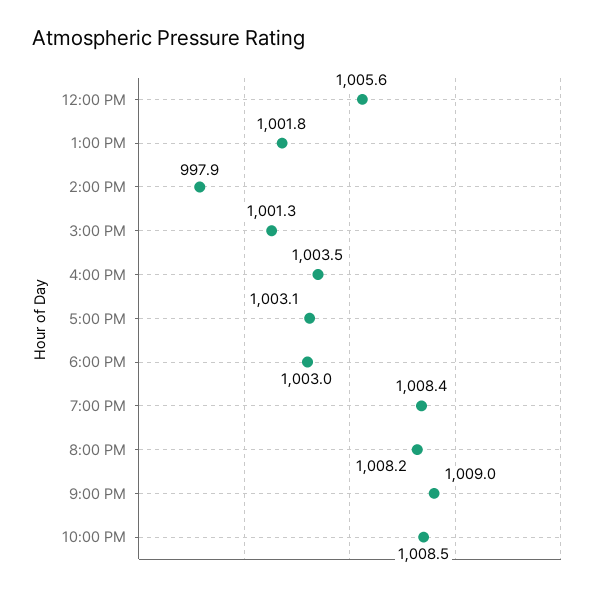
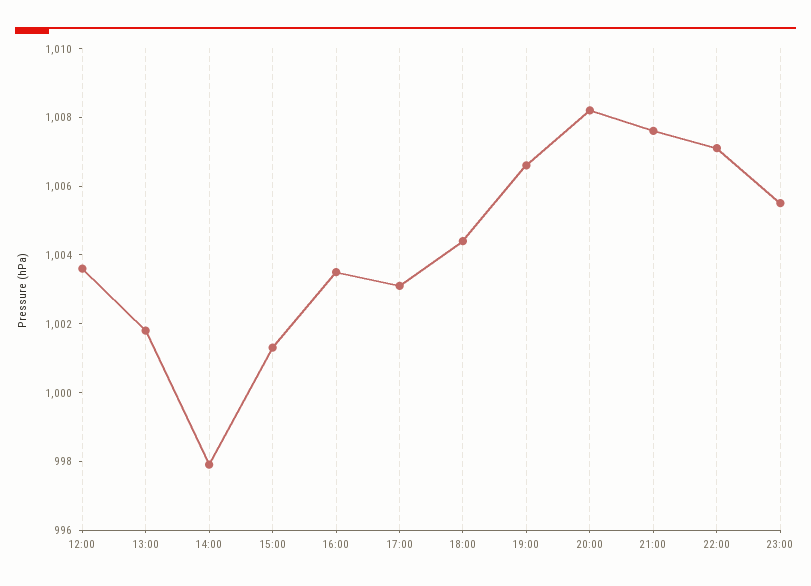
12:00 PM: 1005.6 -> 1003.5
6:00 PM: 1003 -> 1004.5
7:00 PM: 1008.4 -> 1006.5
9:00 PM: 1009 -> 1007.5
10:00 PM: 1008.5 -> 1007
23:00: none -> 1005.5

